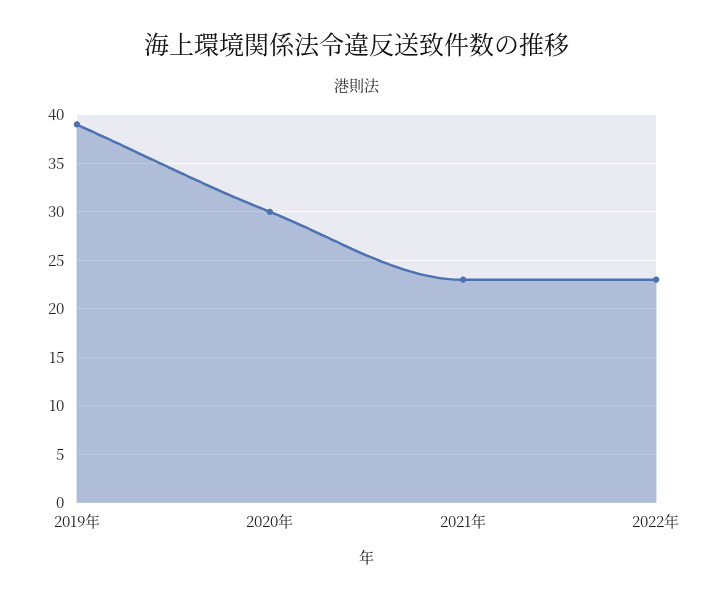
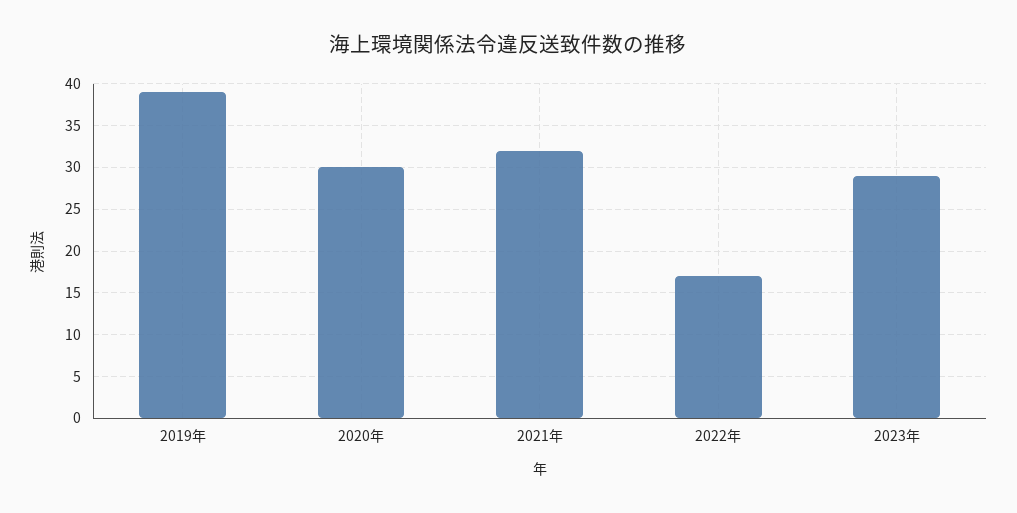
2021年: 23 -> 32
2022年: 23 -> 17
2023年: none -> 29

